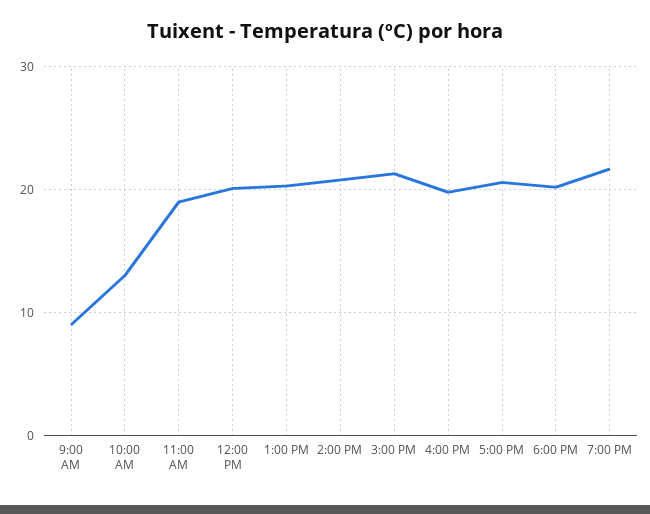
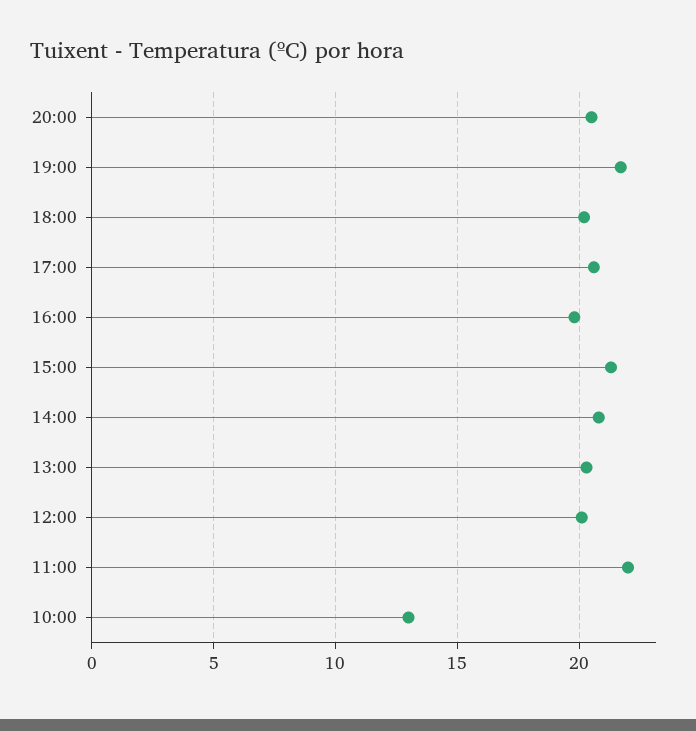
9:00 AM: 9 -> none
11:00 AM: 19 -> 22
20:00: none -> 20.5

